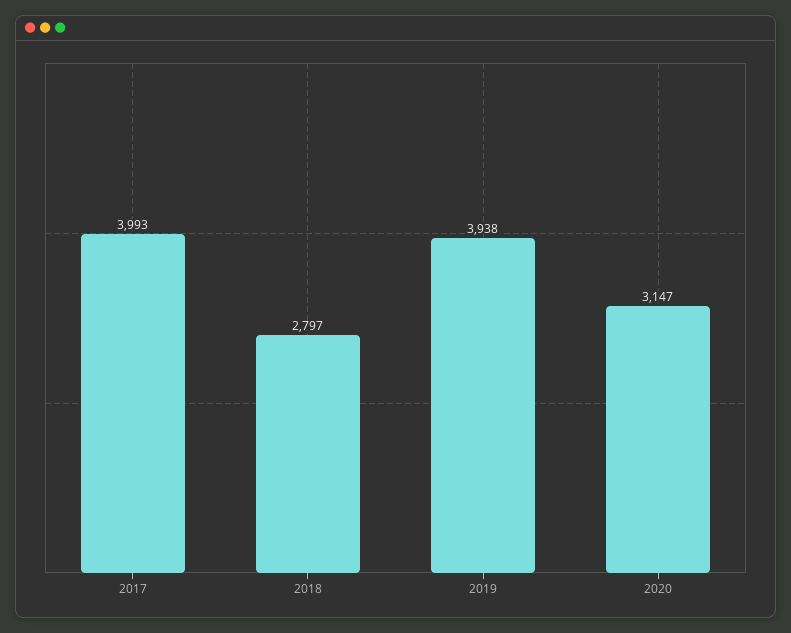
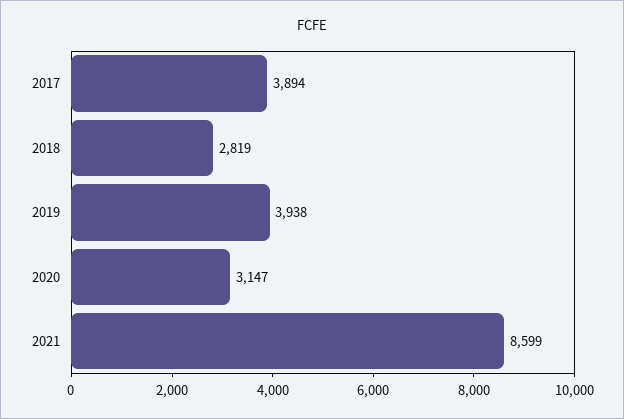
2017: 3993 -> 3894
2018: 2797 -> 2819
2021: none -> 8599

